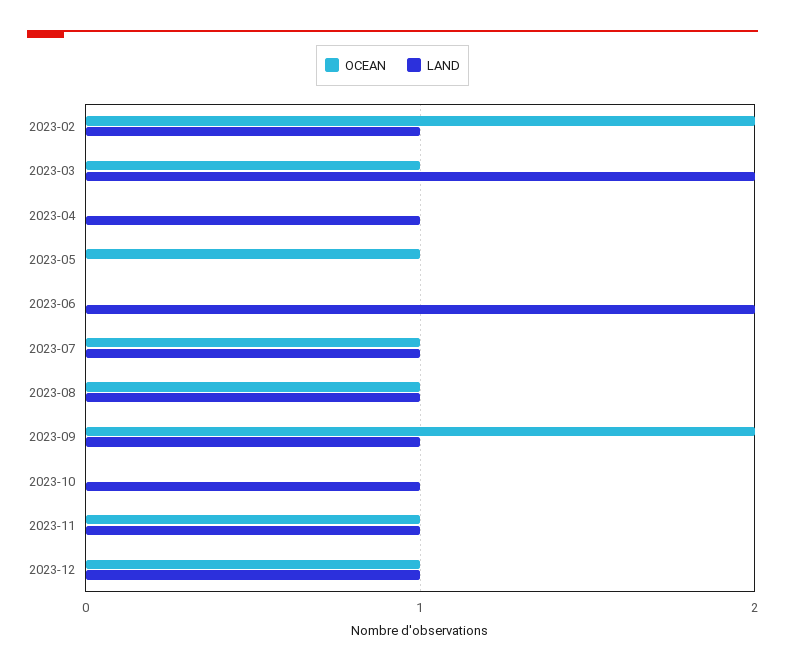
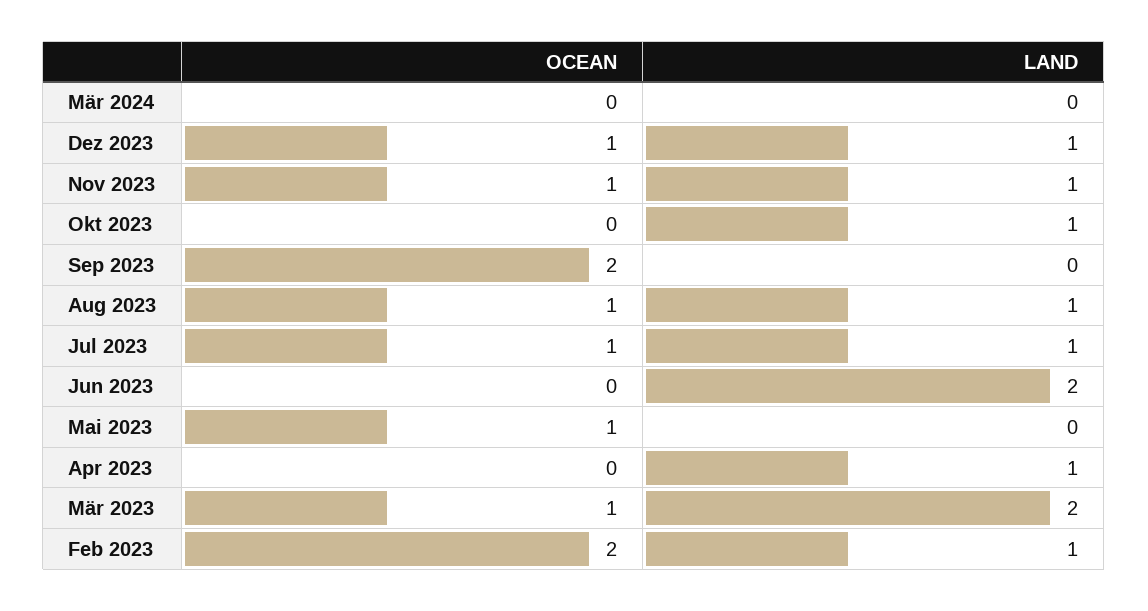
LAND, 2023-09: 1 -> 0
OCEAN, Mär 2024: none -> 0
LAND, Mär 2024: none -> 0

